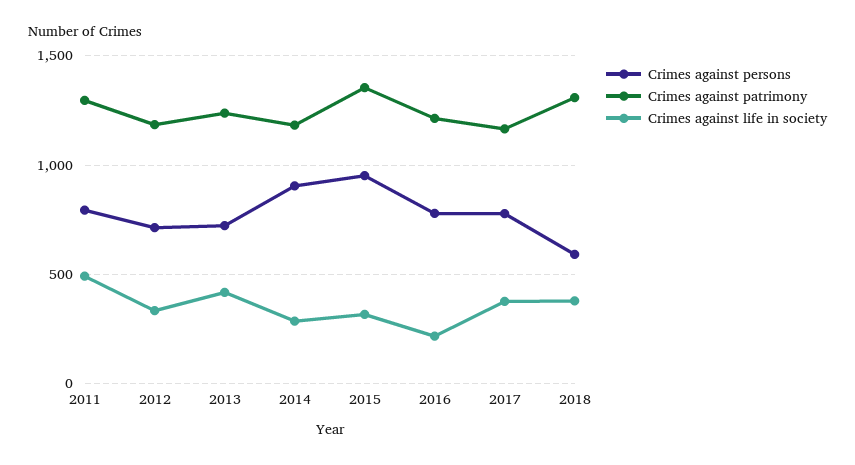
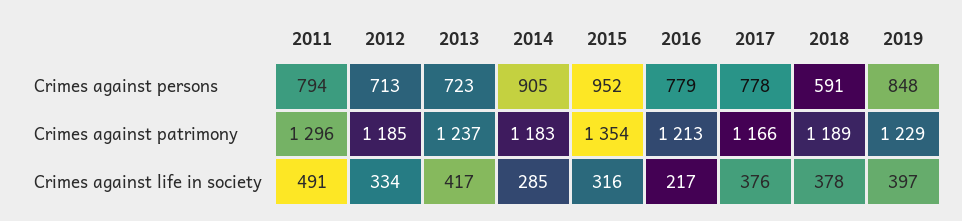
Crimes against patrimony, 2018: 1300 -> 1189
Crimes against persons, 2019: none -> 848
Crimes against patrimony, 2019: none -> 1229
Crimes against life in society, 2019: none -> 397

